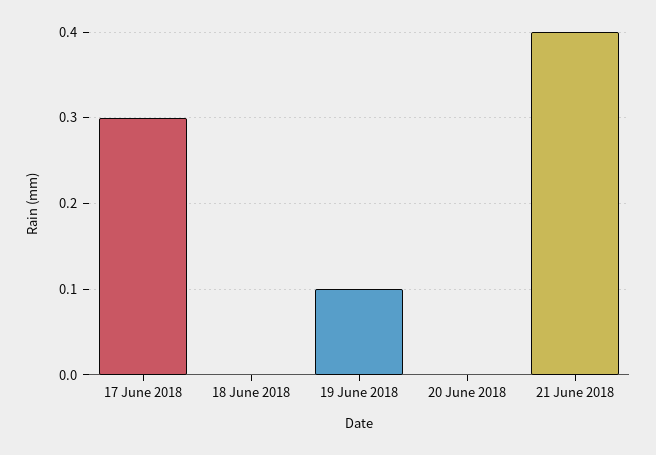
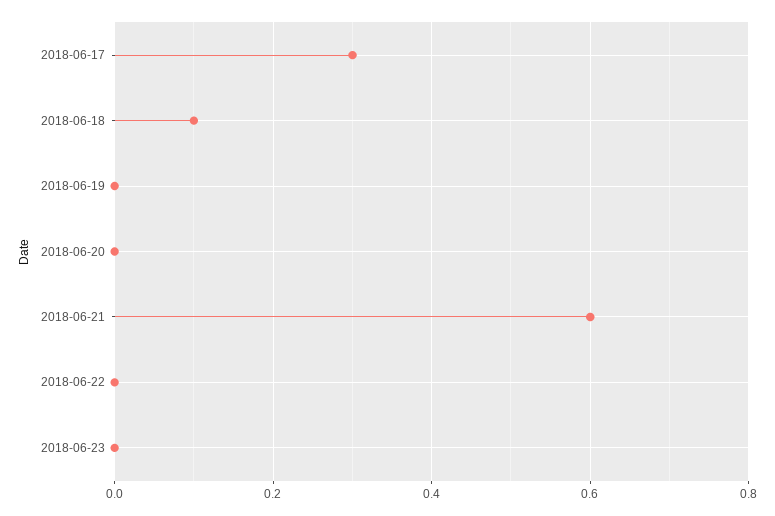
18 June 2018: 0 -> 0.1
19 June 2018: 0.1 -> 0
21 June 2018: 0.4 -> 0.6
2018-06-22: none -> 0
2018-06-23: none -> 0

